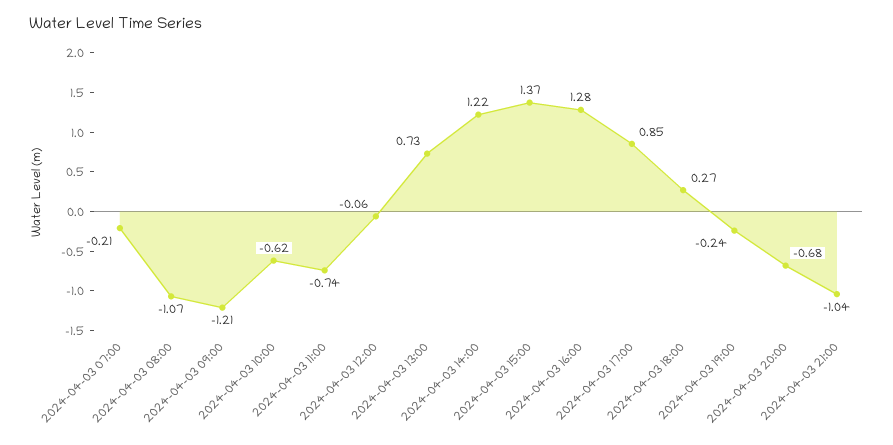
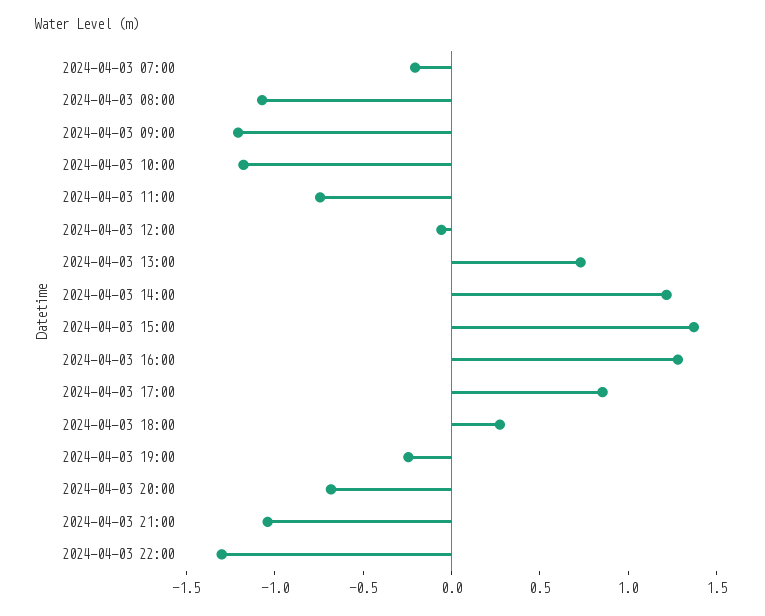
2024-04-03 10:00: -0.62 -> -1.2
2024-04-03 22:00: none -> -1.3

